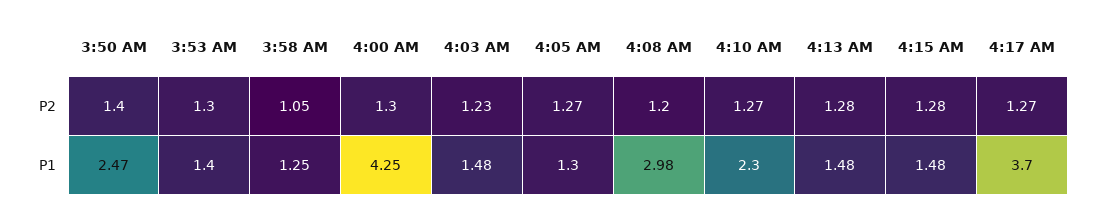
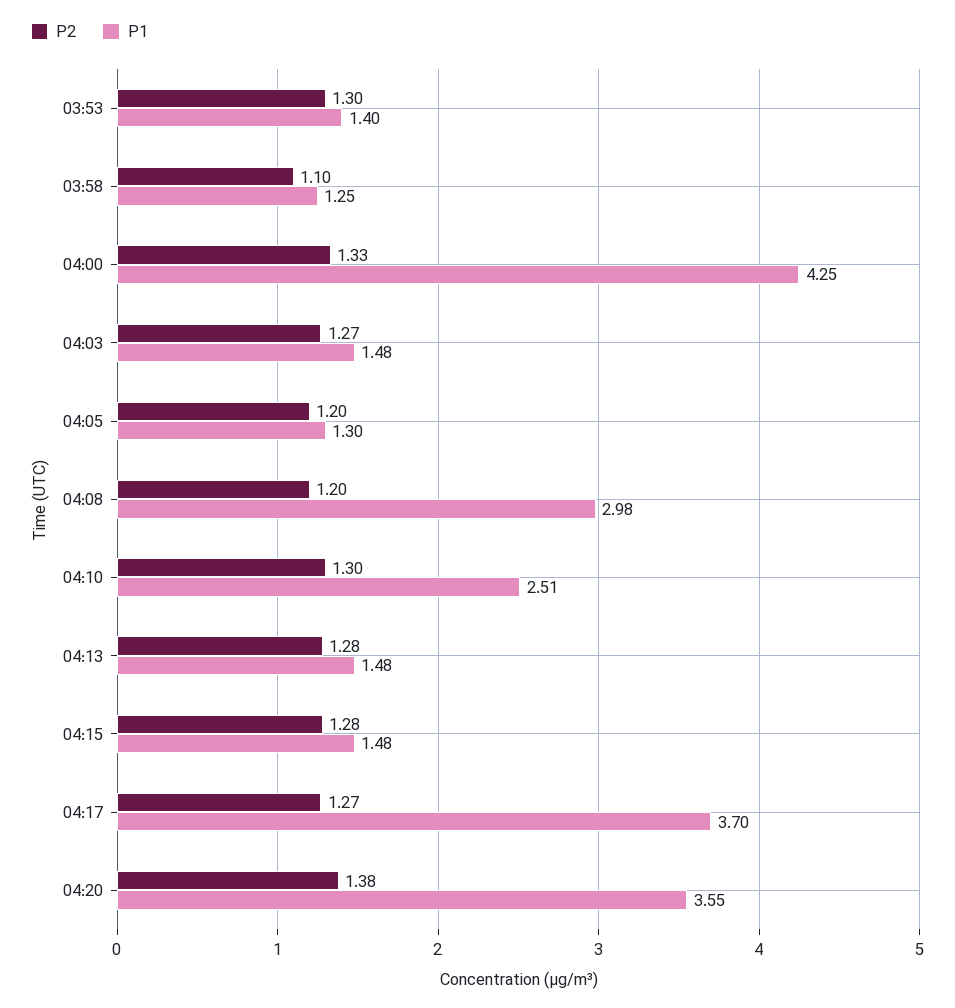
P2, 3:50 AM: 1.4 -> none
P2, 3:58 AM: 1.05 -> 1.1
P2, 4:00 AM: 1.3 -> 1.33
P2, 4:03 AM: 1.23 -> 1.27
P2, 4:05 AM: 1.27 -> 1.2
P2, 4:10 AM: 1.27 -> 1.3
P1, 3:50 AM: 2.47 -> none
P1, 4:10 AM: 2.3 -> 2.51
P2, 04:20: none -> 1.38
P1, 04:20: none -> 3.55

